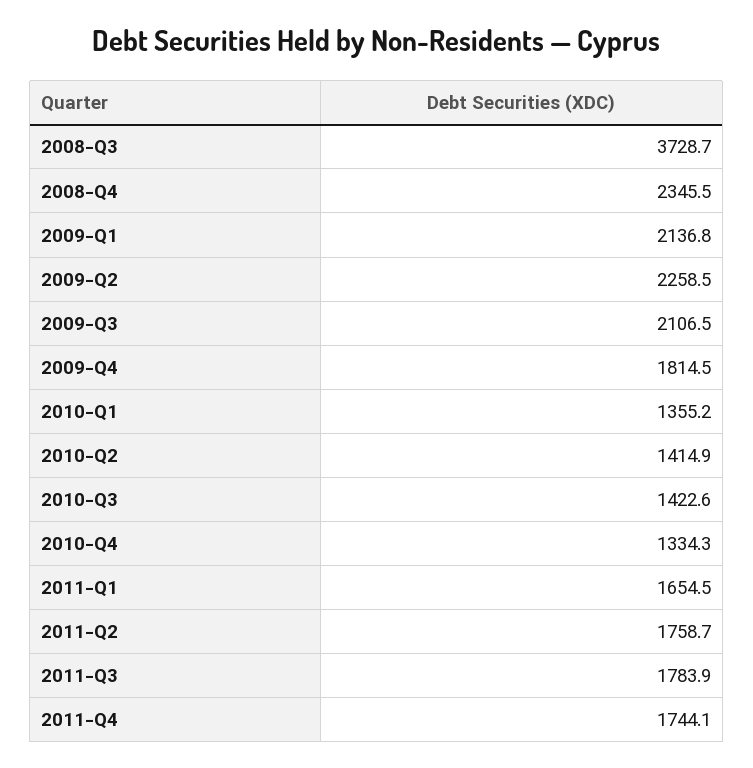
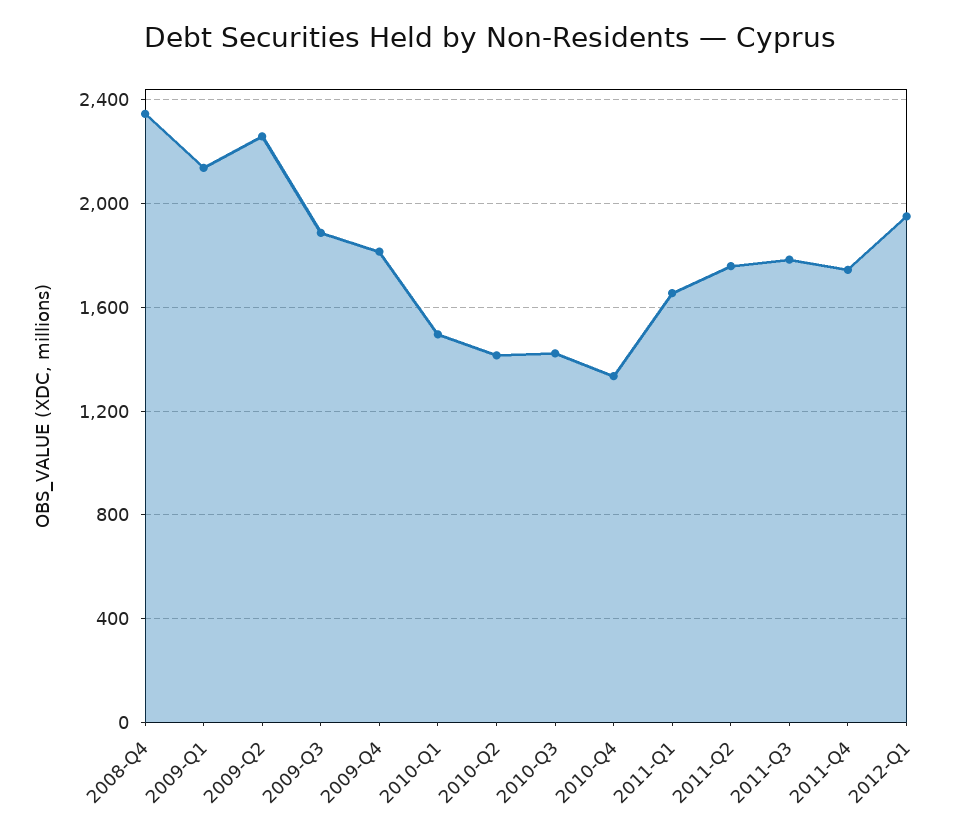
2008-Q3: 3728.7 -> none
2009-Q3: 2106.5 -> 1900
2010-Q1: 1355.2 -> 1500
2012-Q1: none -> 1950

